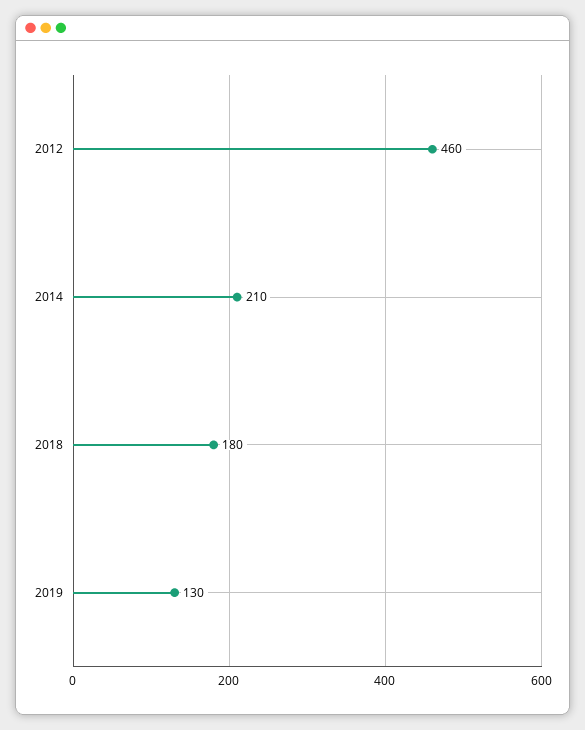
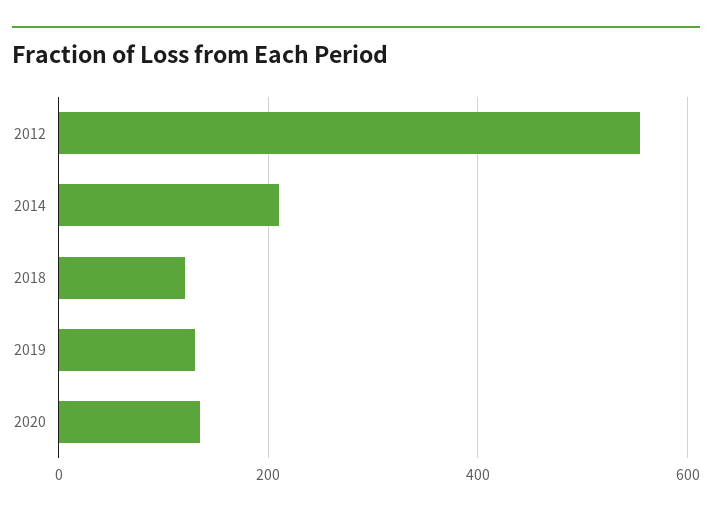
2012: 460 -> 560
2018: 180 -> 120
2020: none -> 140

